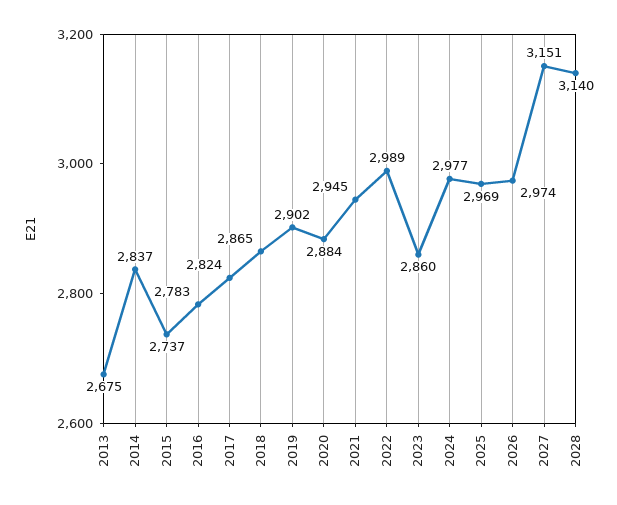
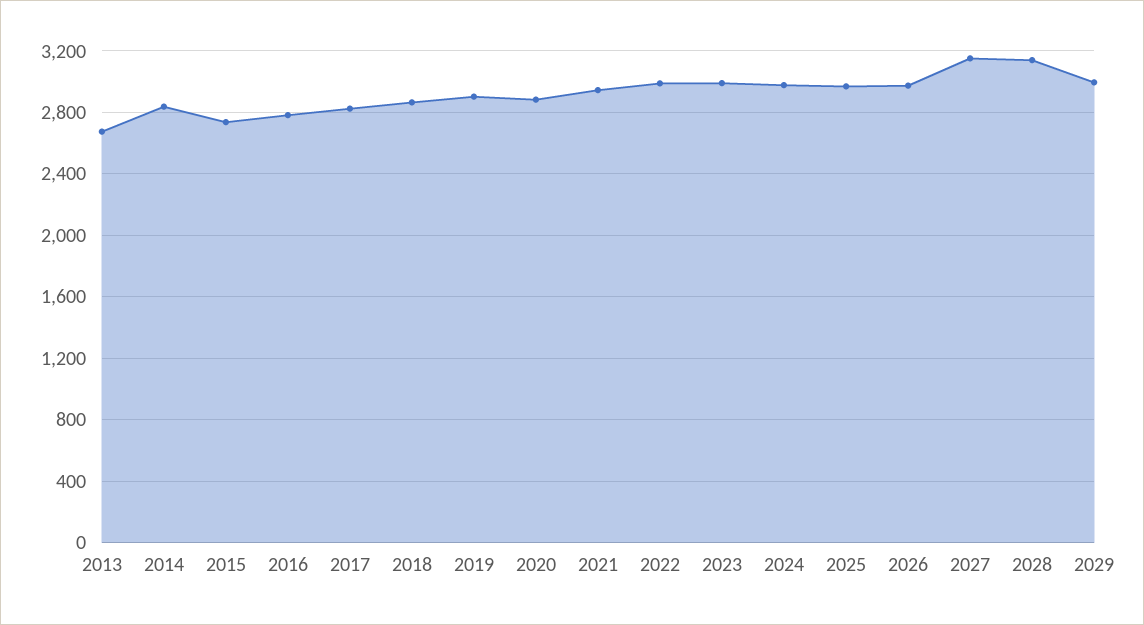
2023: 2860 -> 3000
2029: none -> 3000

